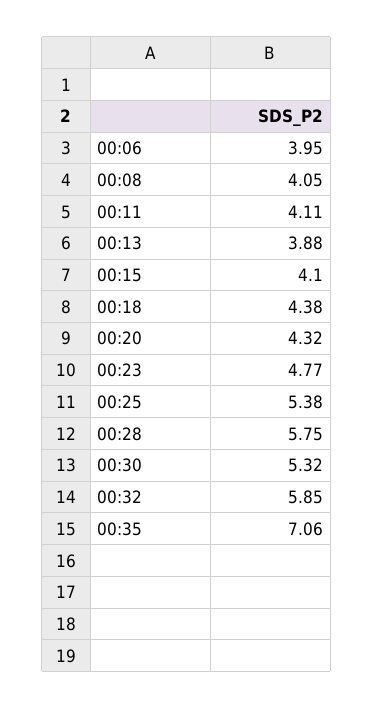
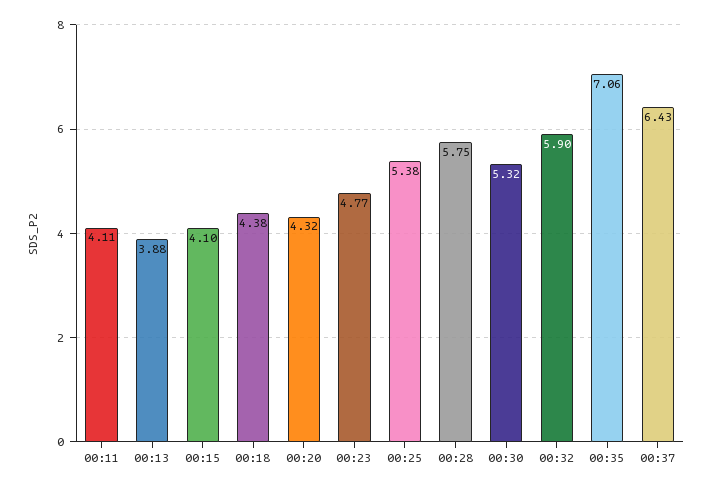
00:06: 3.95 -> none
00:08: 4.05 -> none
00:32: 5.85 -> 5.9
00:37: none -> 6.43

